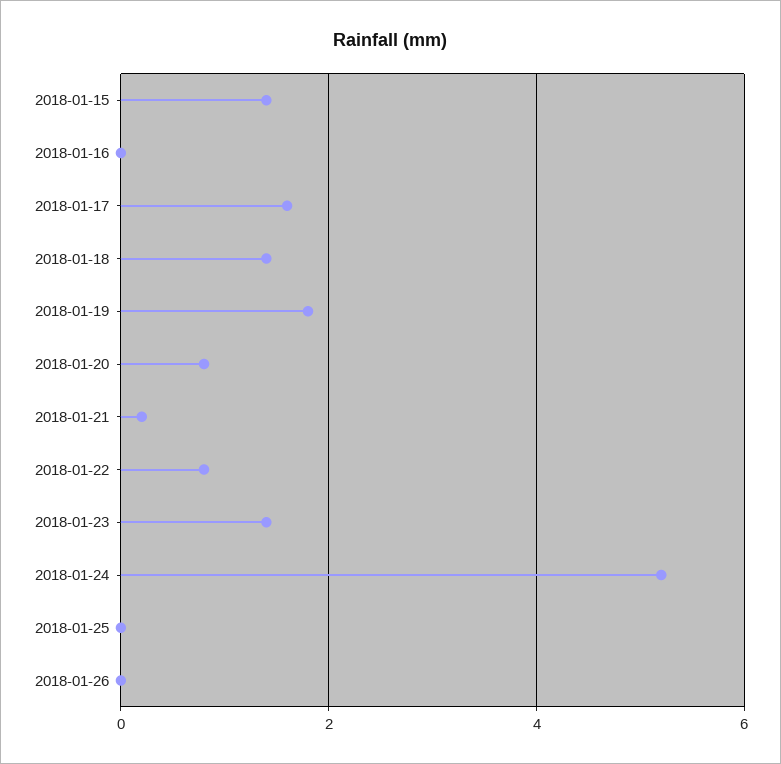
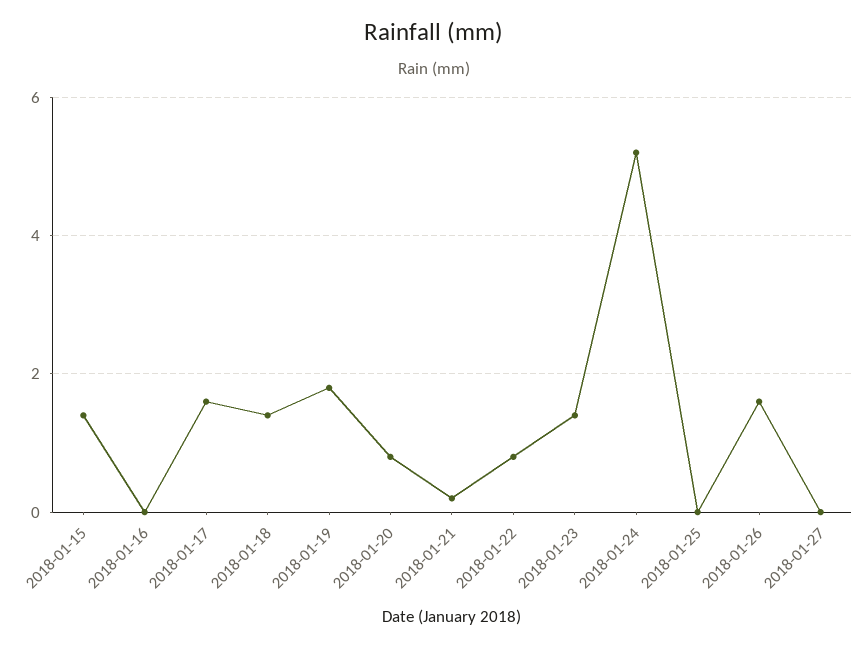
2018-01-26: 0 -> 1.5
2018-01-27: none -> 0

